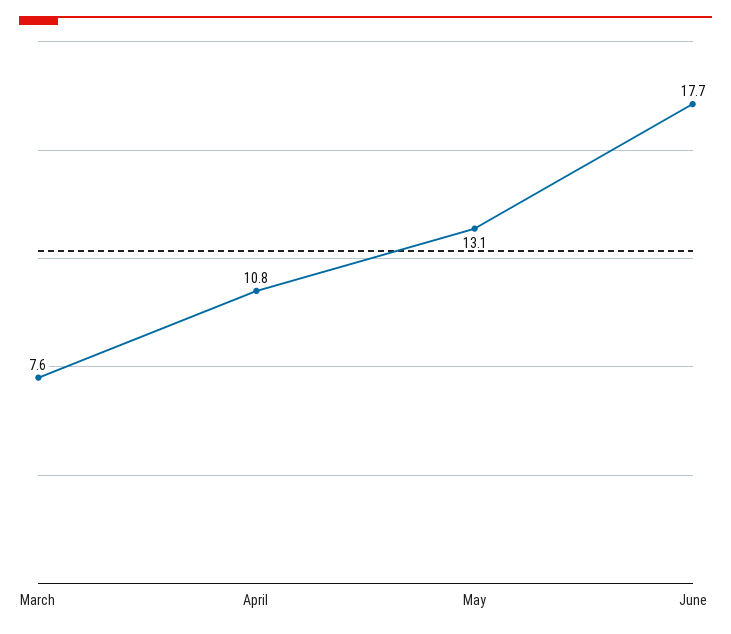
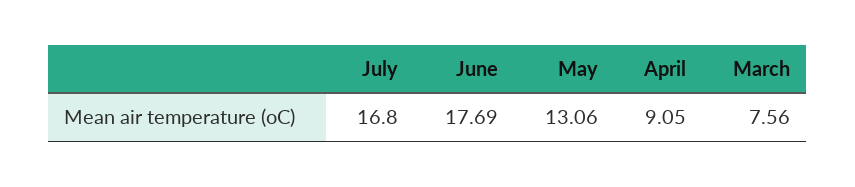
April: 10.8 -> 9.05
July: none -> 16.8

